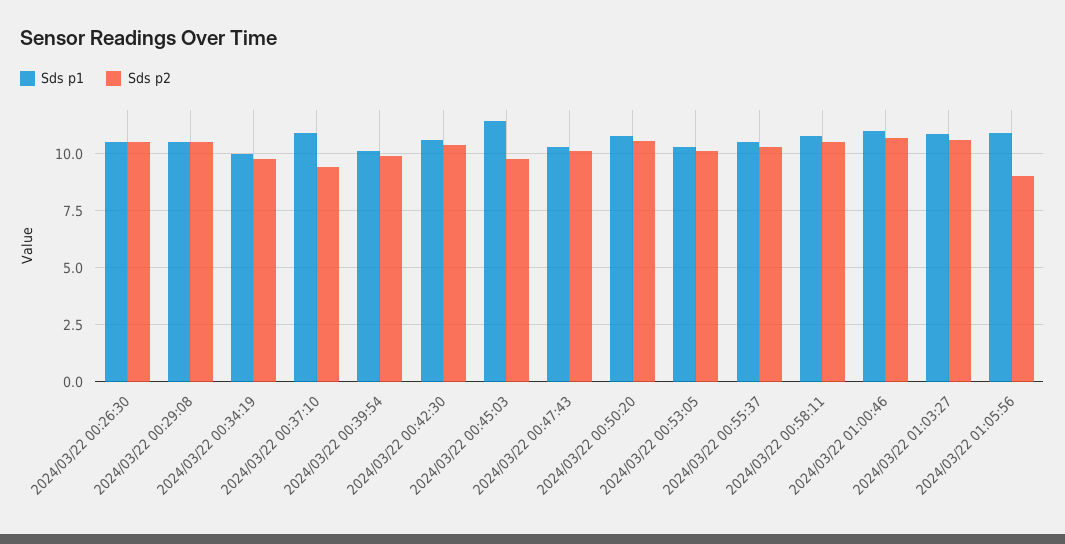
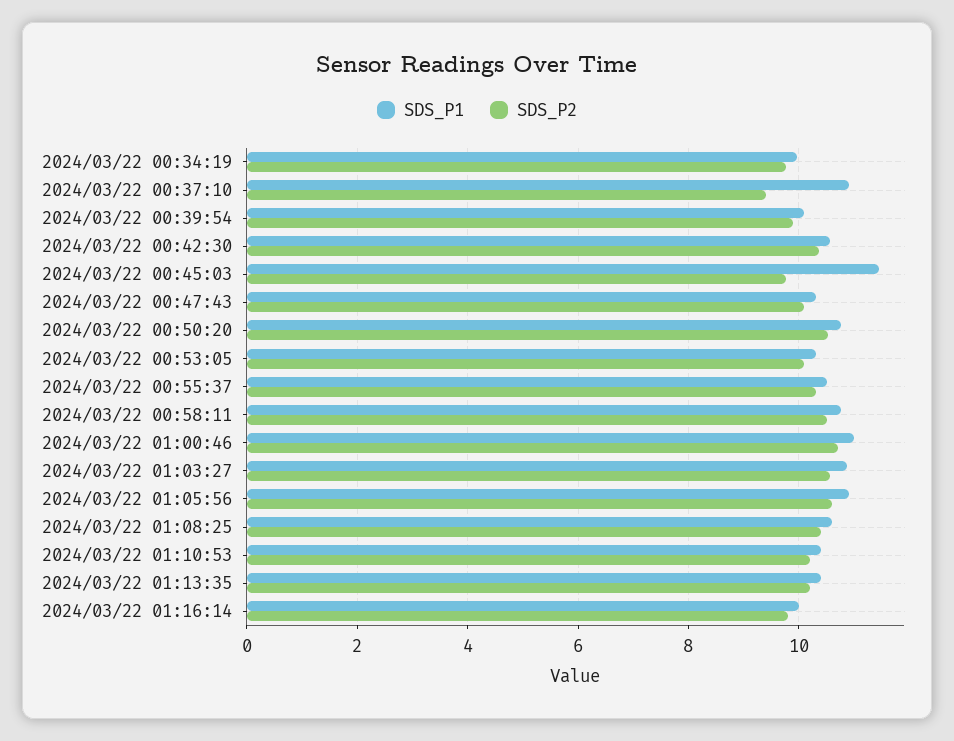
Sds p1, 2024/03/22 00:26:30: 10.5 -> none
Sds p2, 2024/03/22 00:26:30: 10.5 -> none
Sds p1, 2024/03/22 00:29:08: 10.5 -> none
Sds p2, 2024/03/22 00:29:08: 10.5 -> none
Sds p2, 2024/03/22 01:05:56: 9 -> 10.6
Sds p1, 2024/03/22 01:08:25: none -> 10.6
Sds p2, 2024/03/22 01:08:25: none -> 10.4
Sds p1, 2024/03/22 01:10:53: none -> 10.4
Sds p2, 2024/03/22 01:10:53: none -> 10.2
Sds p1, 2024/03/22 01:13:35: none -> 10.4
Sds p2, 2024/03/22 01:13:35: none -> 10.2
Sds p1, 2024/03/22 01:16:14: none -> 10
Sds p2, 2024/03/22 01:16:14: none -> 9.8

